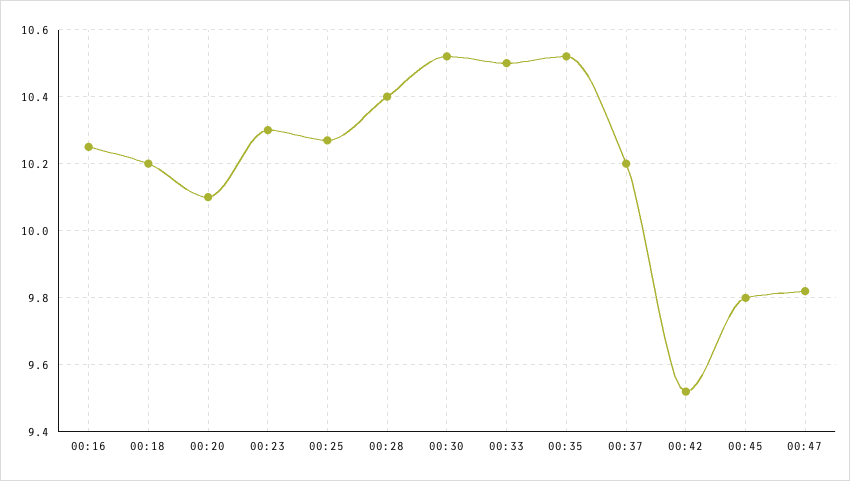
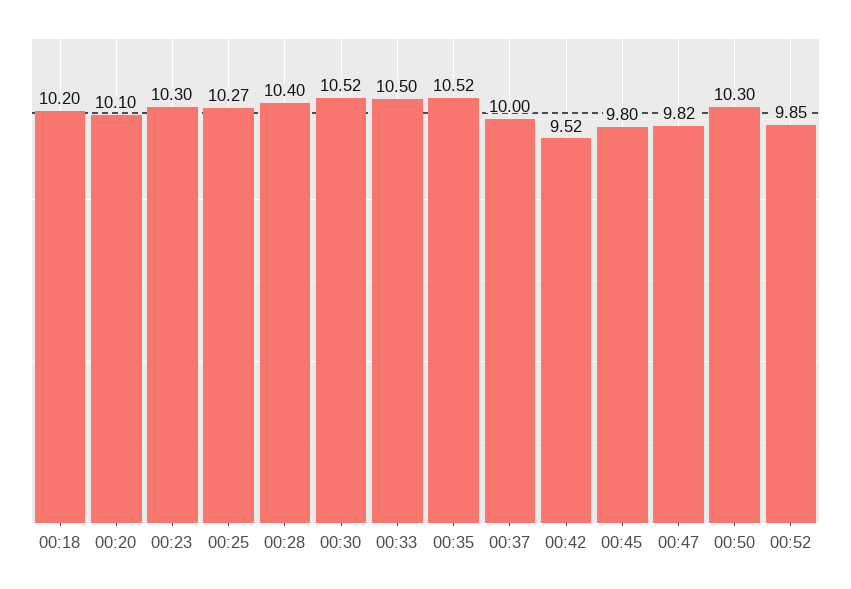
00:16: 10.25 -> none
00:37: 10.2 -> 10
00:50: none -> 10.3
00:52: none -> 9.85

